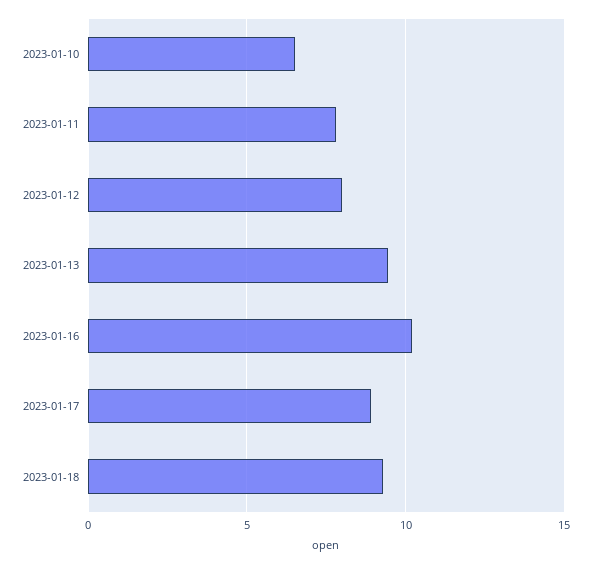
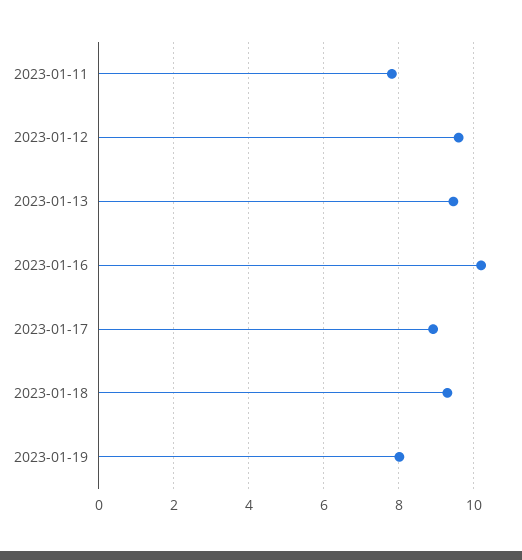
2023-01-10: 6.5 -> none
2023-01-12: 8 -> 9.6
2023-01-19: none -> 8

